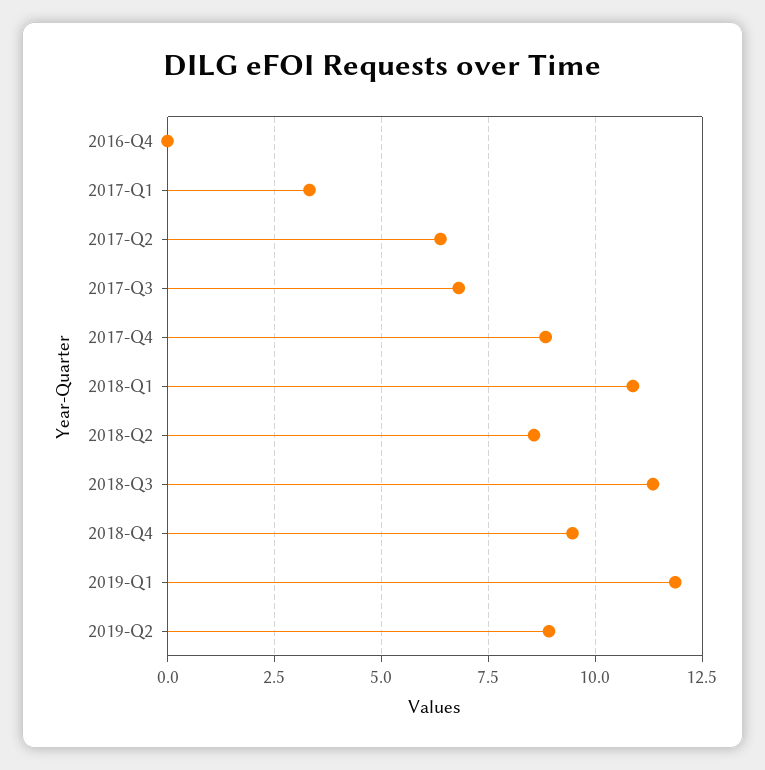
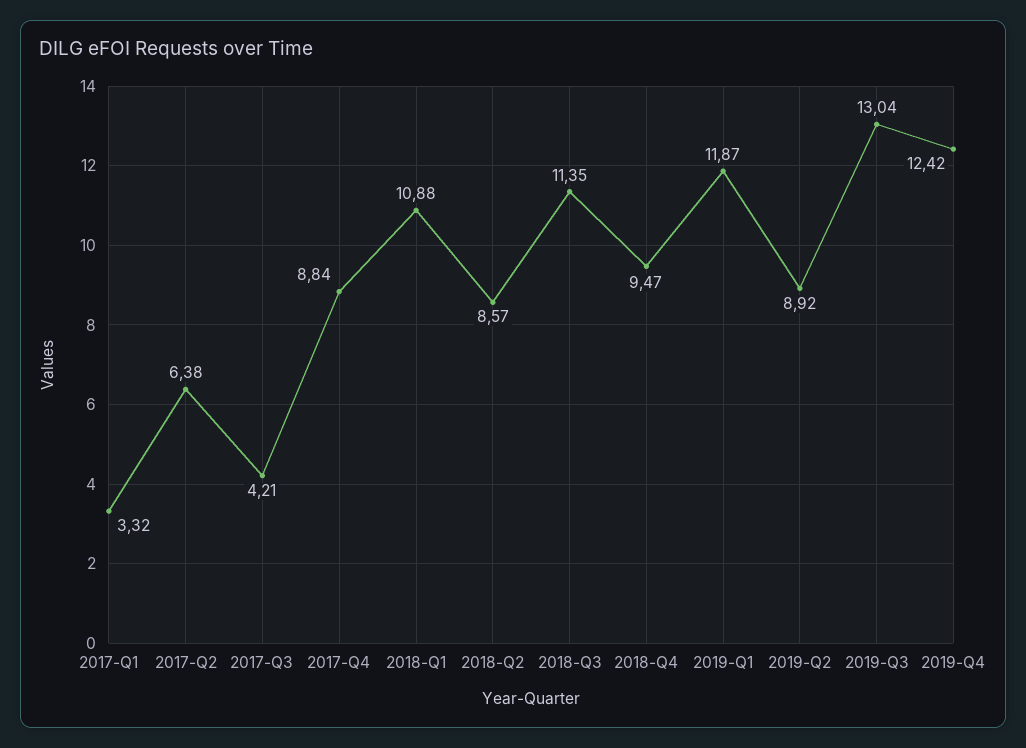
2016-Q4: 0 -> none
2017-Q3: 6.75 -> 4.21
2019-Q3: none -> 13.04
2019-Q4: none -> 12.42

